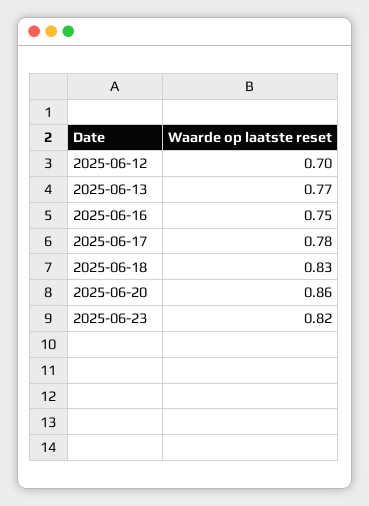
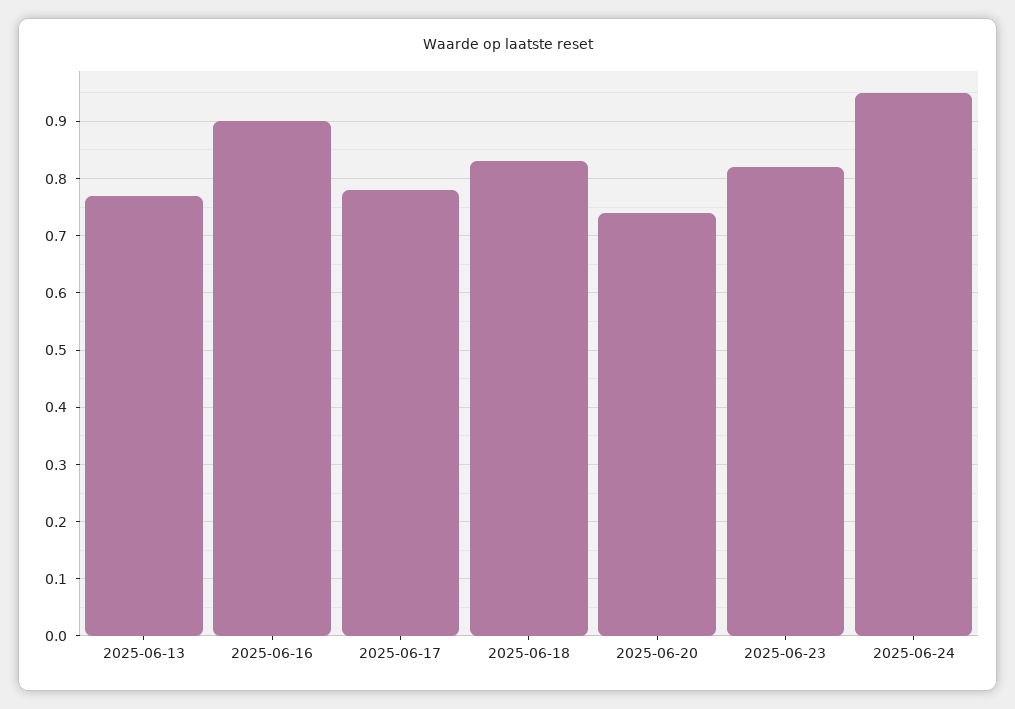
2025-06-12: 0.7 -> none
2025-06-16: 0.75 -> 0.9
2025-06-20: 0.86 -> 0.75
2025-06-24: none -> 0.95

